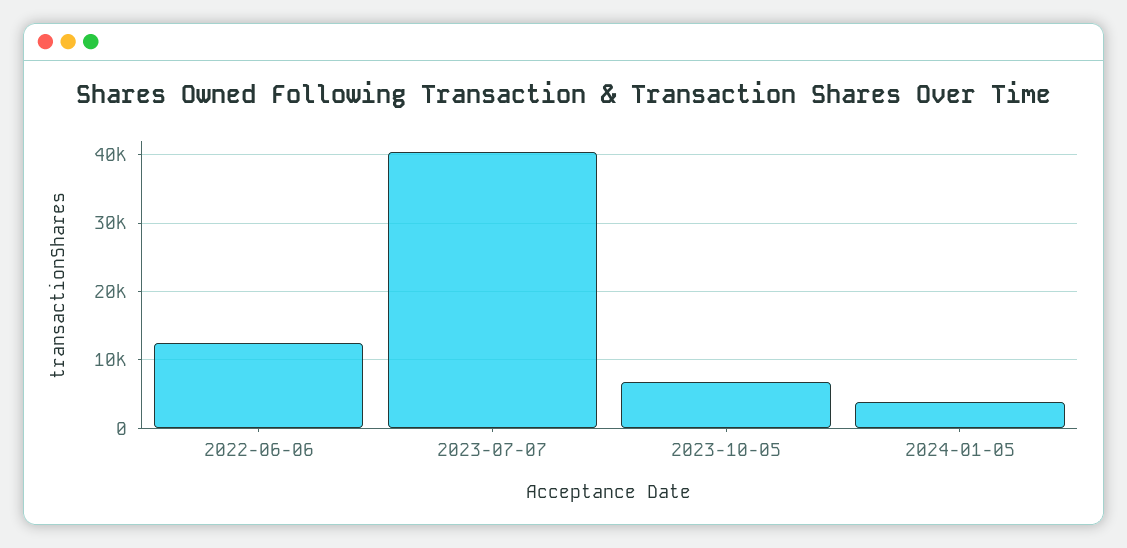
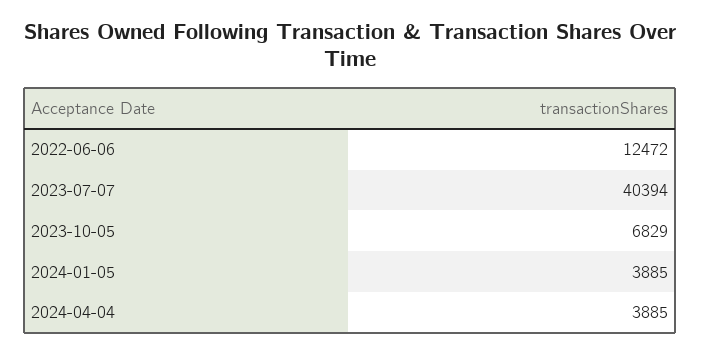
2024-04-04: none -> 3885

